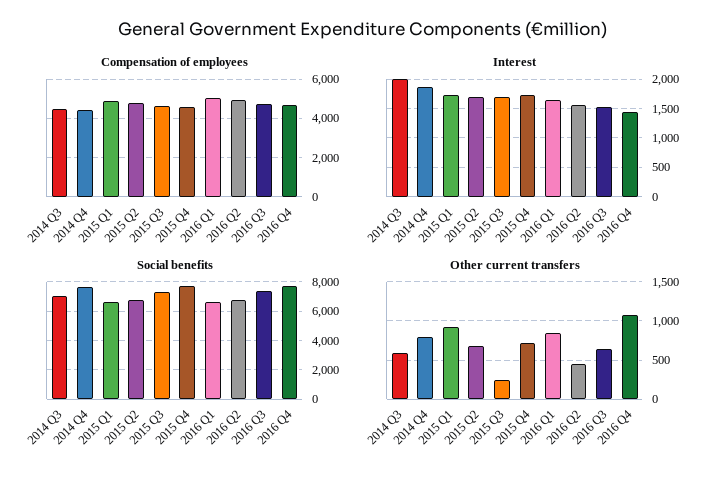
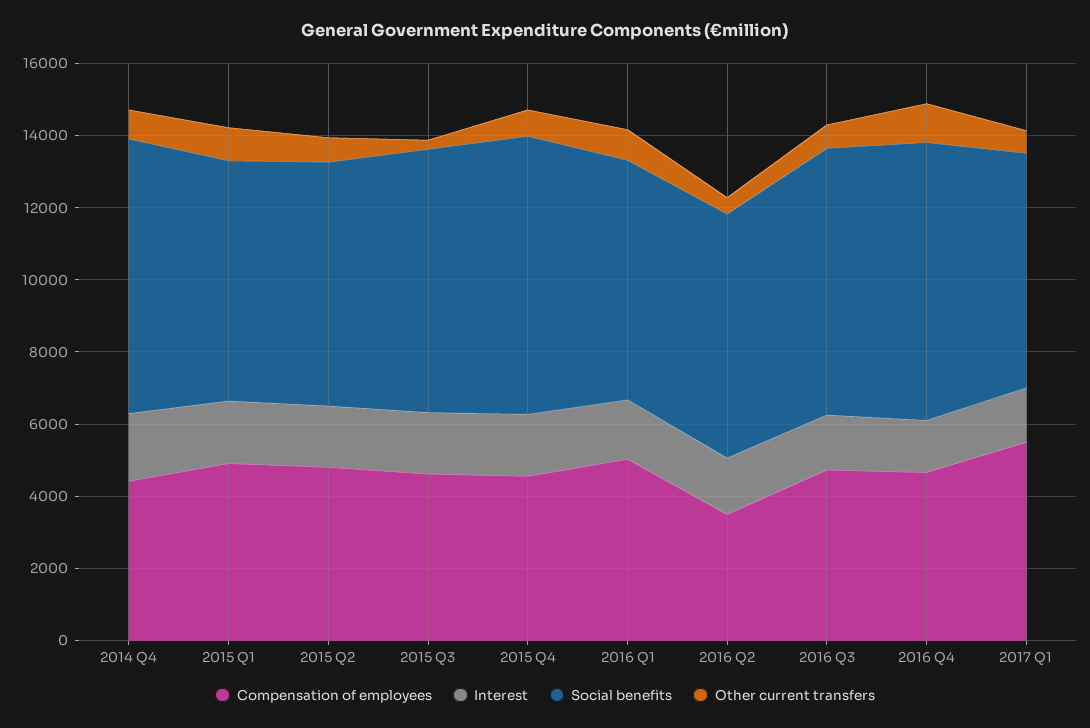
Compensation of employees, 2014 Q3: 4500 -> none
Compensation of employees, 2016 Q2: 5000 -> 3500
Interest, 2014 Q3: 2000 -> none
Social benefits, 2014 Q3: 7000 -> none
Other current transfers, 2014 Q3: 600 -> none
Compensation of employees, 2017 Q1: none -> 5500
Interest, 2017 Q1: none -> 1500
Social benefits, 2017 Q1: none -> 6500
Other current transfers, 2017 Q1: none -> 500

